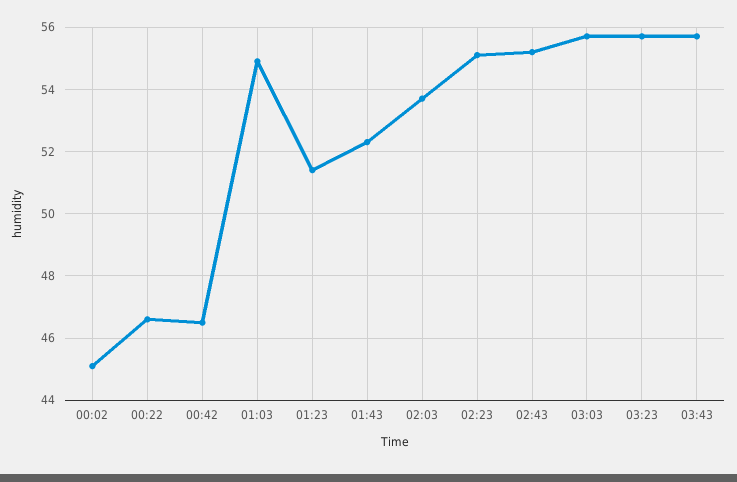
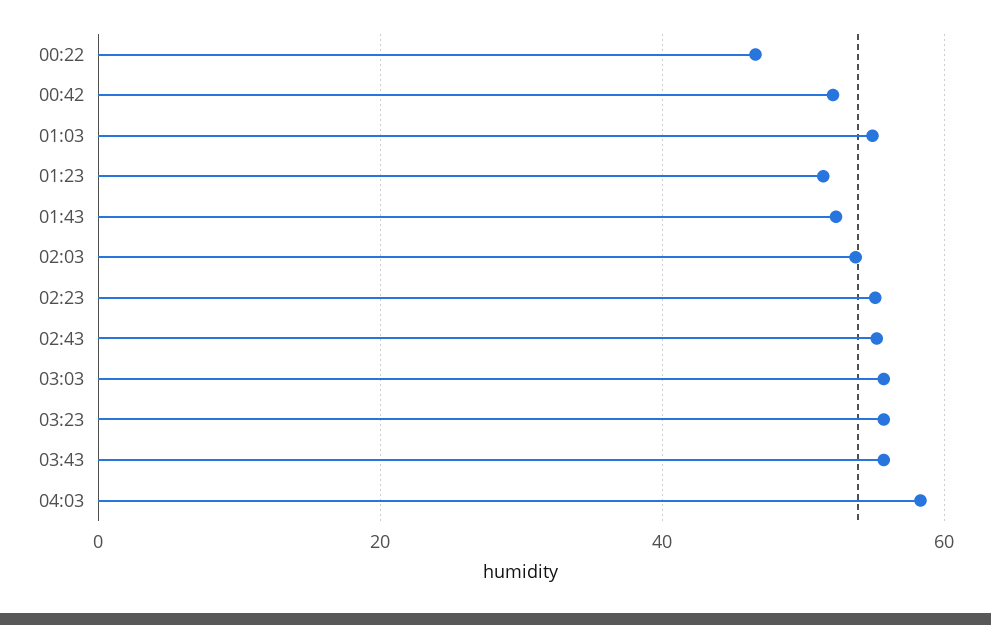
00:02: 45 -> none
00:42: 46.5 -> 52
04:03: none -> 58

